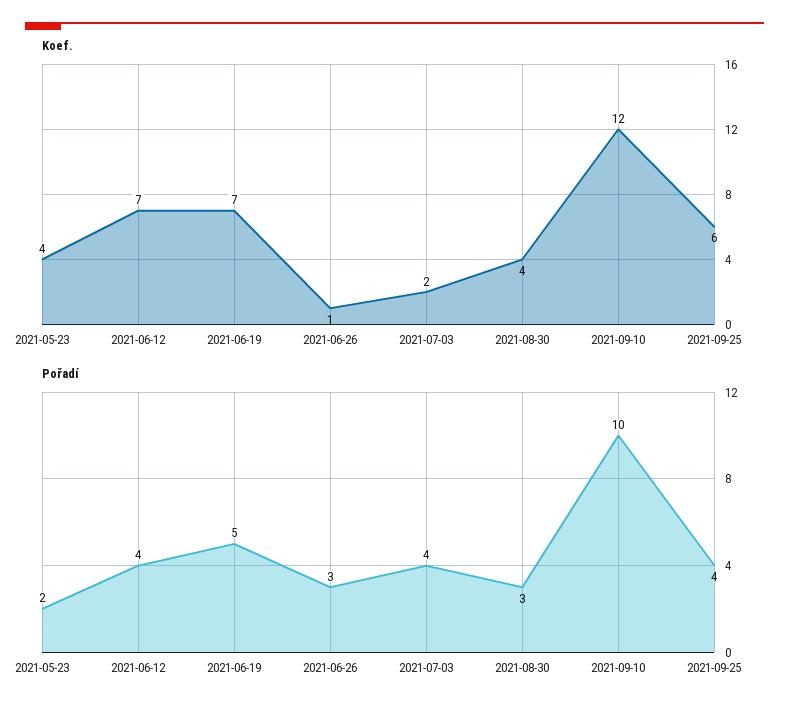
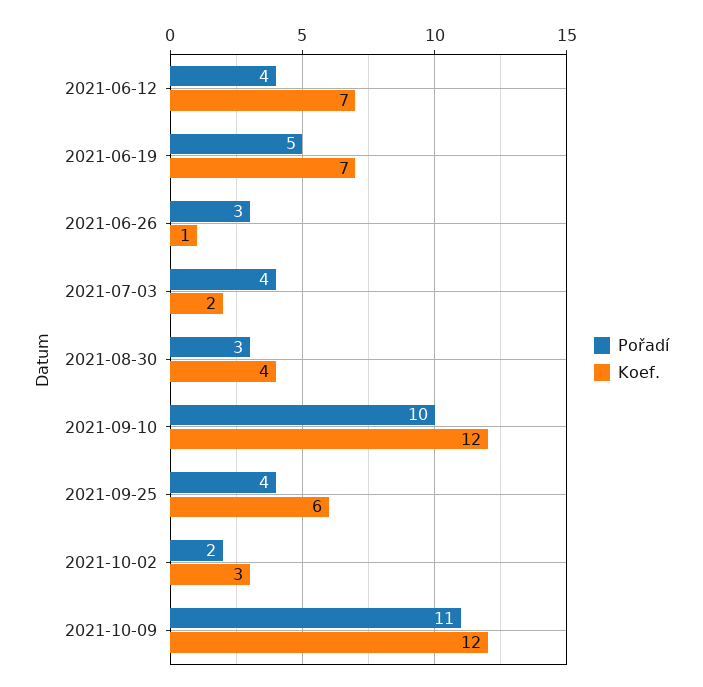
Koef., 2021-05-23: 4 -> none
Pořadí, 2021-05-23: 2 -> none
Pořadí, 2021-10-02: none -> 2
Koef., 2021-10-02: none -> 3
Pořadí, 2021-10-09: none -> 11
Koef., 2021-10-09: none -> 12

